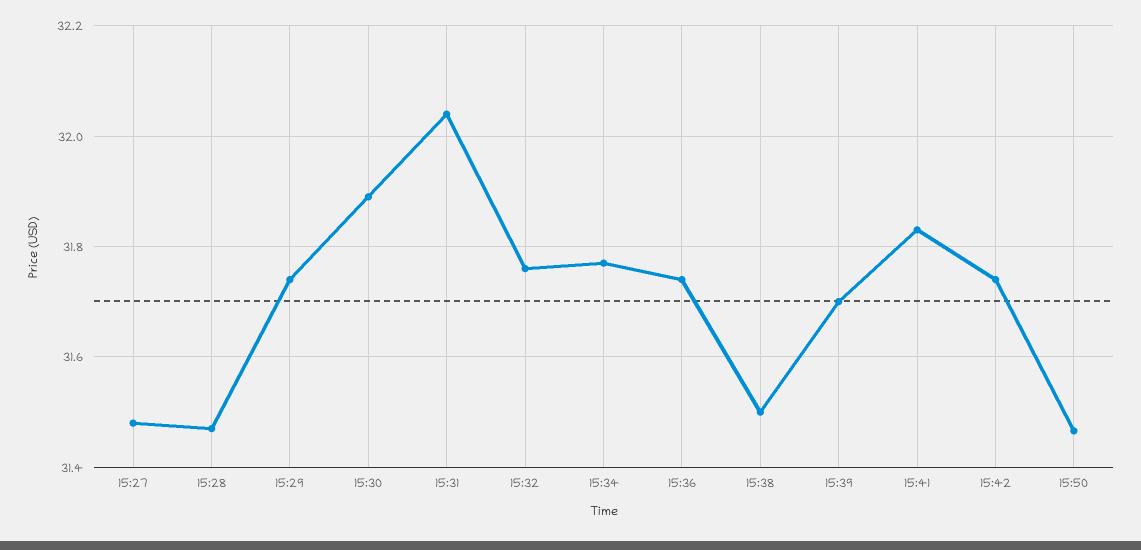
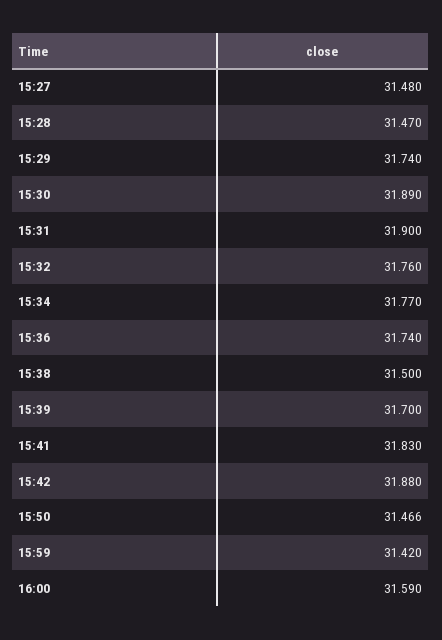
15:31: 32.04 -> 31.9
15:42: 31.74 -> 31.88
15:59: none -> 31.42
16:00: none -> 31.59

